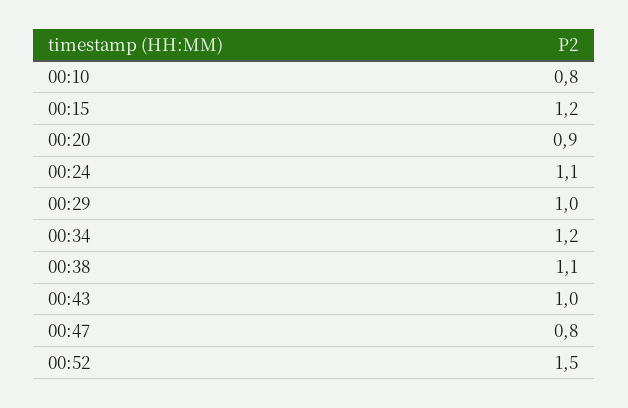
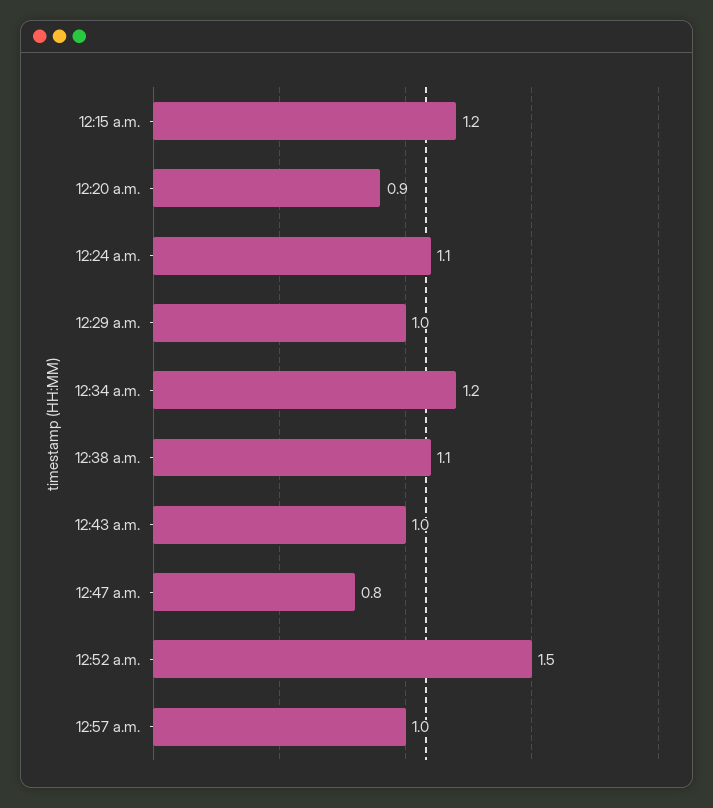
00:10: 0.8 -> none
12:57 a.m.: none -> 1

